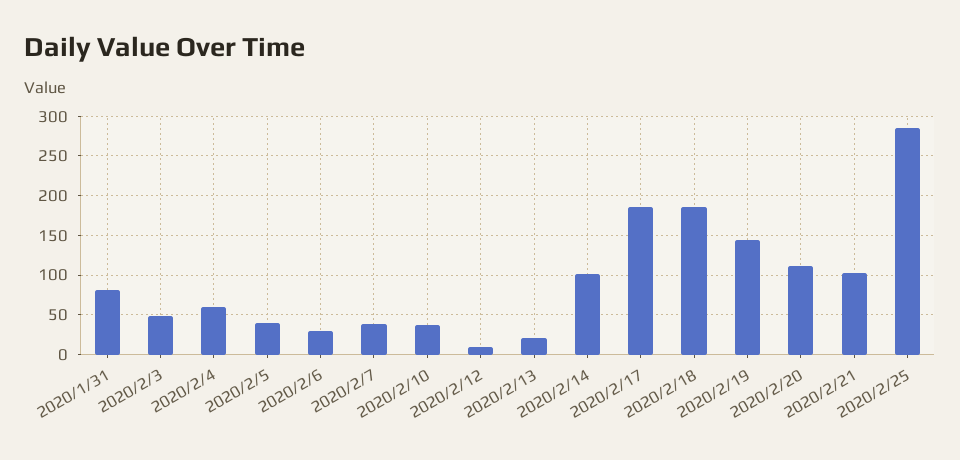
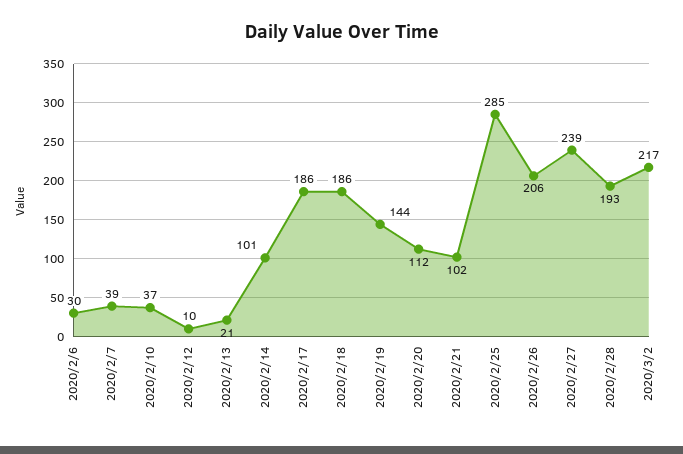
2020/1/31: 80 -> none
2020/2/3: 50 -> none
2020/2/4: 60 -> none
2020/2/5: 40 -> none
2020/2/26: none -> 206
2020/2/27: none -> 239
2020/2/28: none -> 193
2020/3/2: none -> 217

